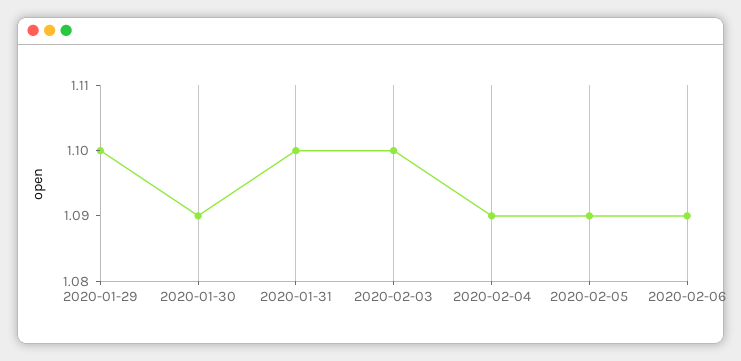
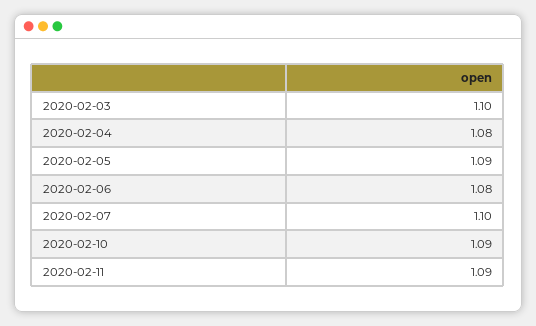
2020-01-29: 1.1 -> none
2020-01-30: 1.09 -> none
2020-01-31: 1.1 -> none
2020-02-04: 1.09 -> 1.08
2020-02-06: 1.09 -> 1.08
2020-02-07: none -> 1.1
2020-02-10: none -> 1.09
2020-02-11: none -> 1.09

